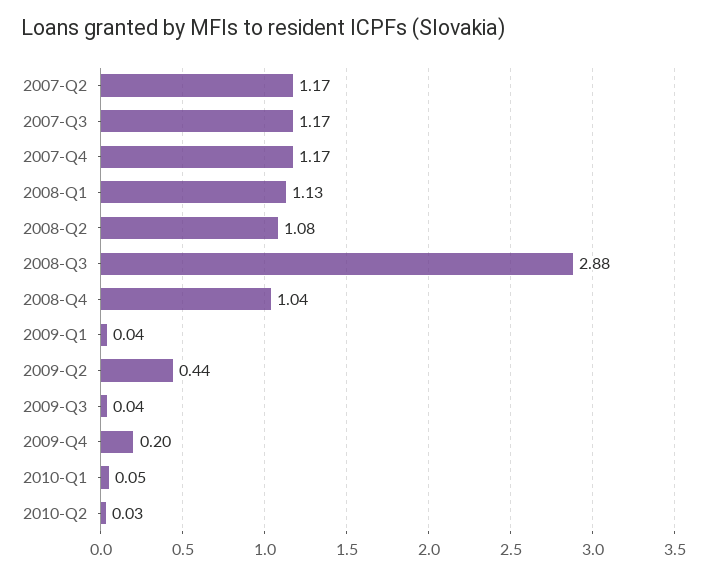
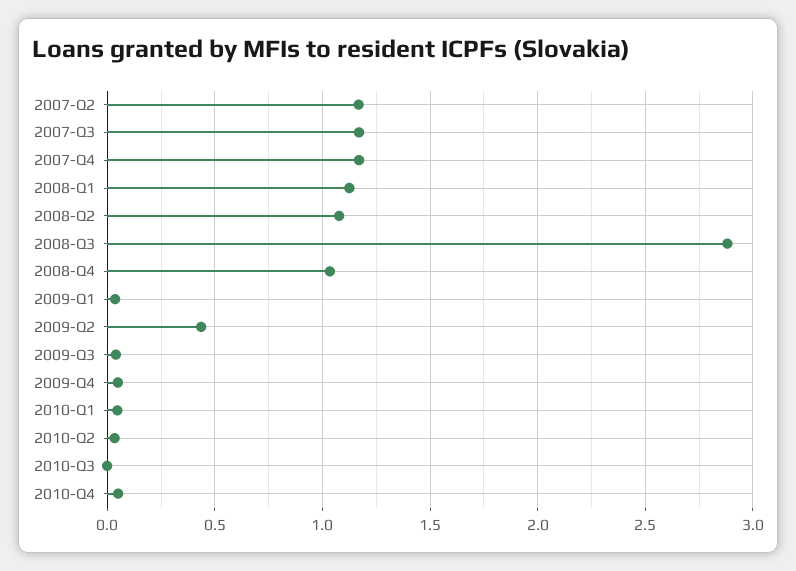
2009-Q4: 0.2 -> 0.05
2010-Q3: none -> 0
2010-Q4: none -> 0.05

